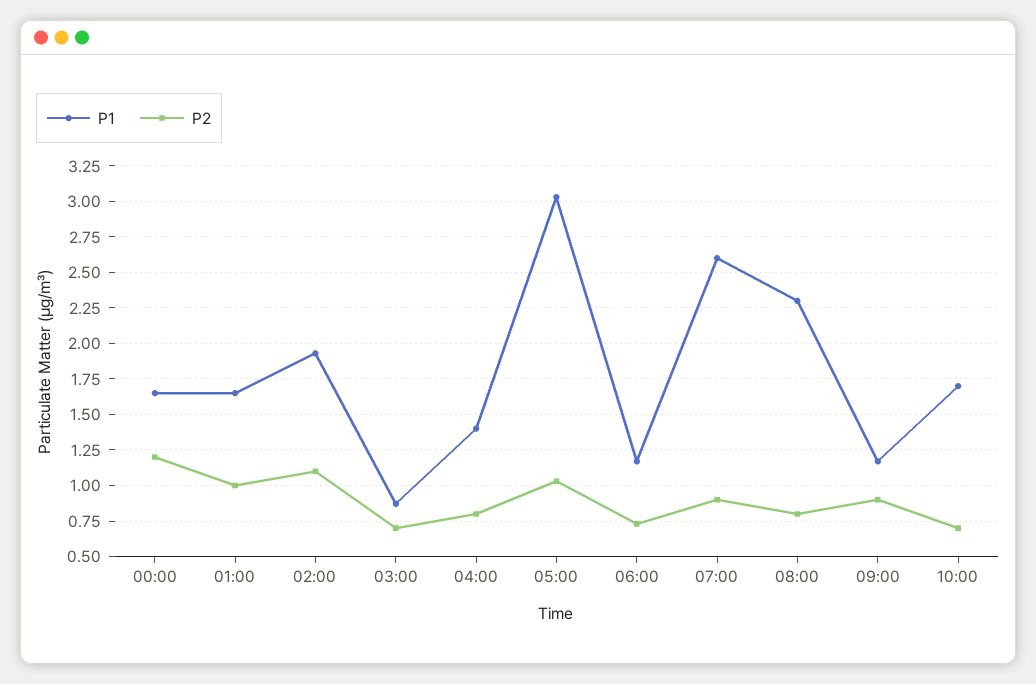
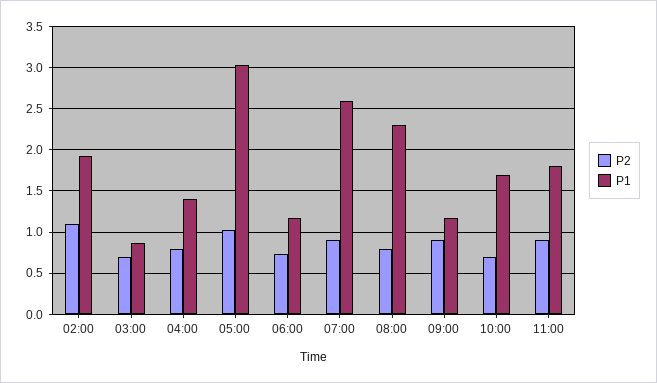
P1, 00:00: 1.65 -> none
P2, 00:00: 1.2 -> none
P1, 01:00: 1.65 -> none
P2, 01:00: 1 -> none
P2, 11:00: none -> 0.9
P1, 11:00: none -> 1.8

